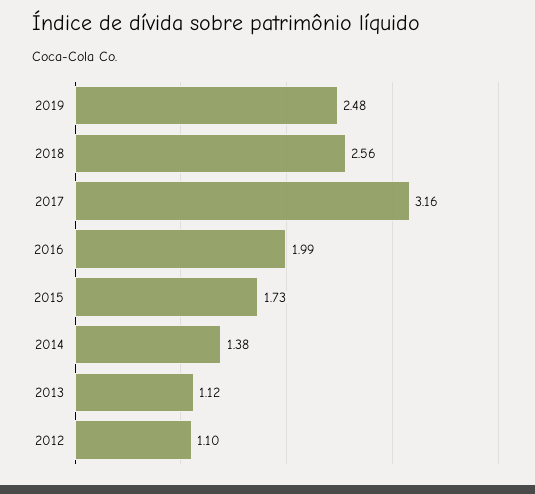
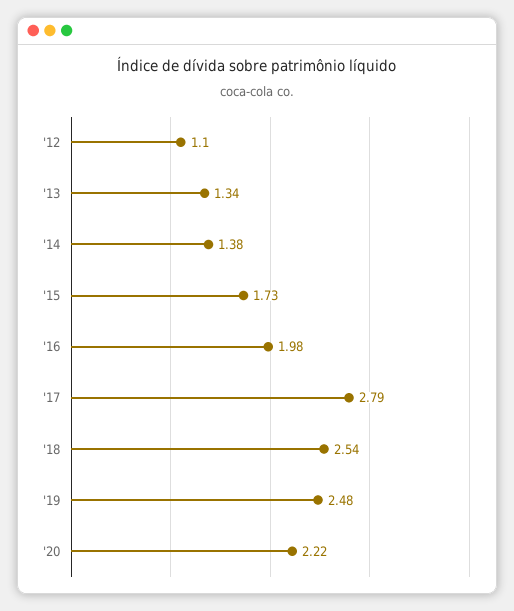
2018: 2.56 -> 2.54
2017: 3.16 -> 2.79
2016: 1.99 -> 1.98
2013: 1.12 -> 1.34
'20: none -> 2.22

